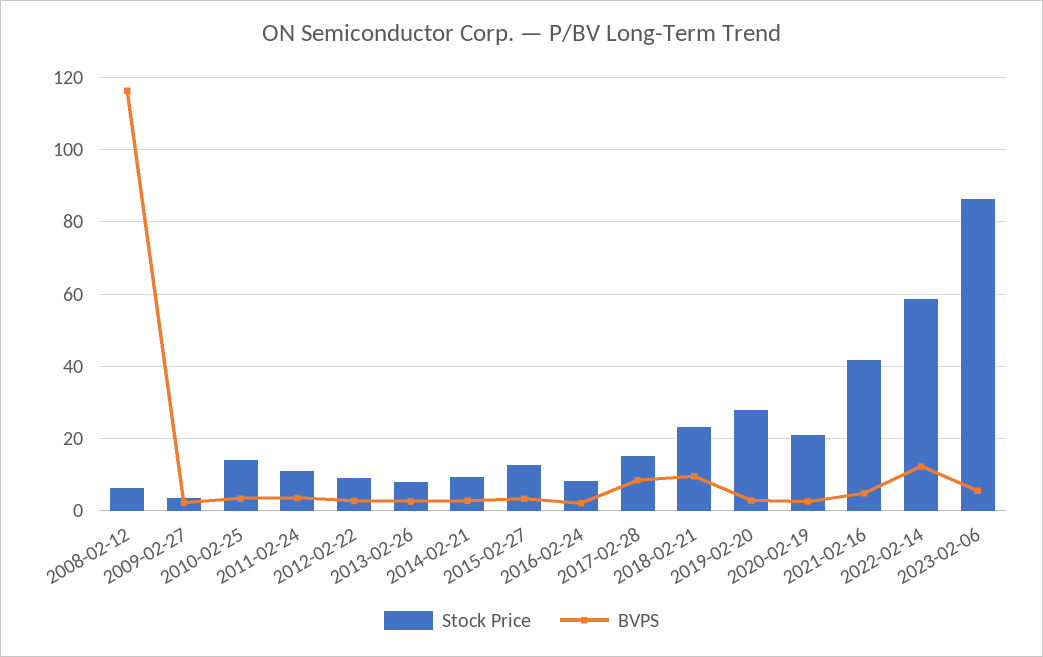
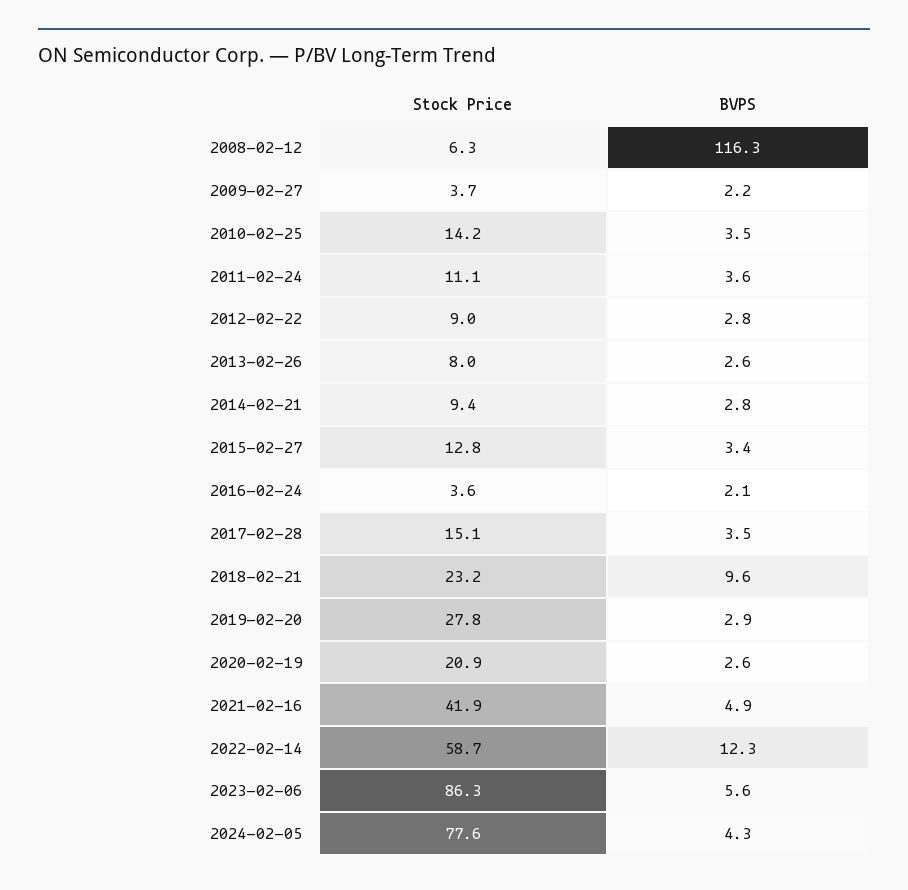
Stock Price, 2016-02-24: 8 -> 3.6
BVPS, 2017-02-28: 8 -> 3.5
Stock Price, 2024-02-05: none -> 77.6
BVPS, 2024-02-05: none -> 4.3

